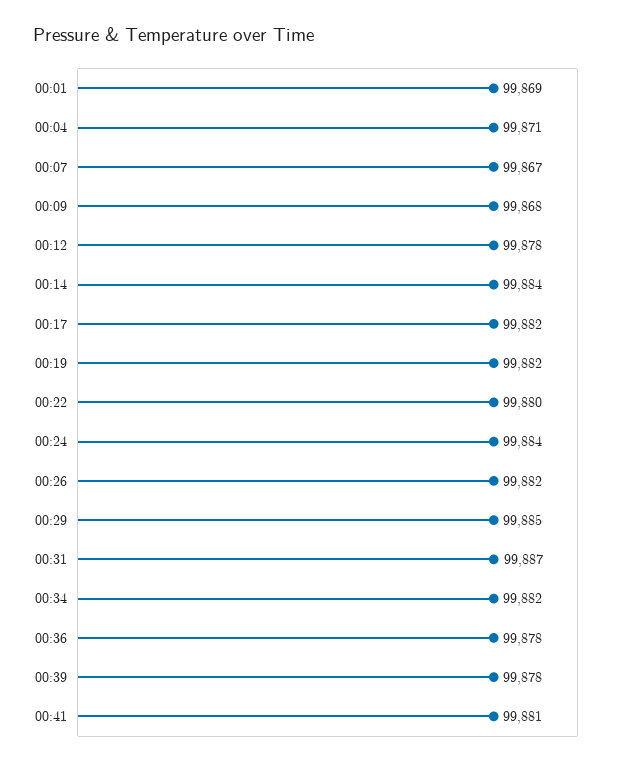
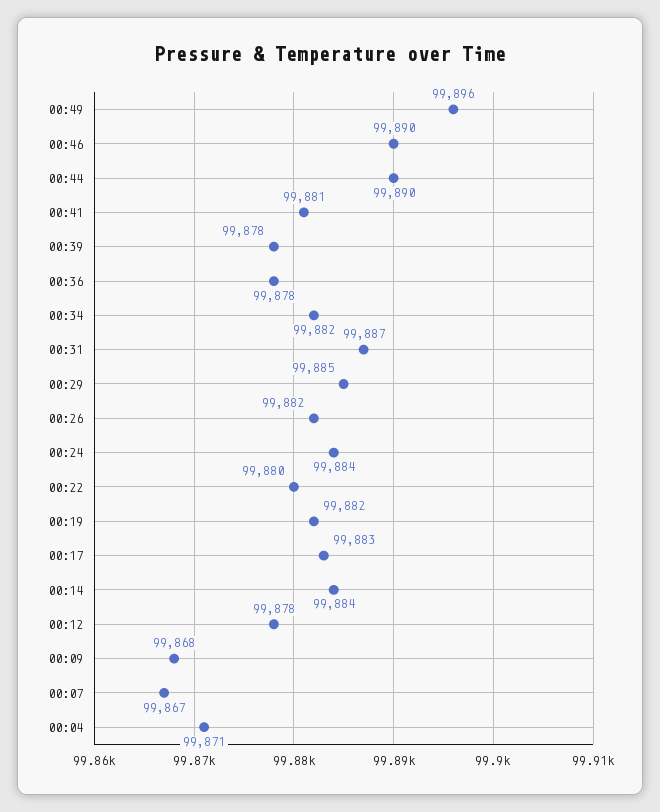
00:01: 99869 -> none
00:17: 99882 -> 99883
00:49: none -> 99896
00:46: none -> 99890
00:44: none -> 99890

